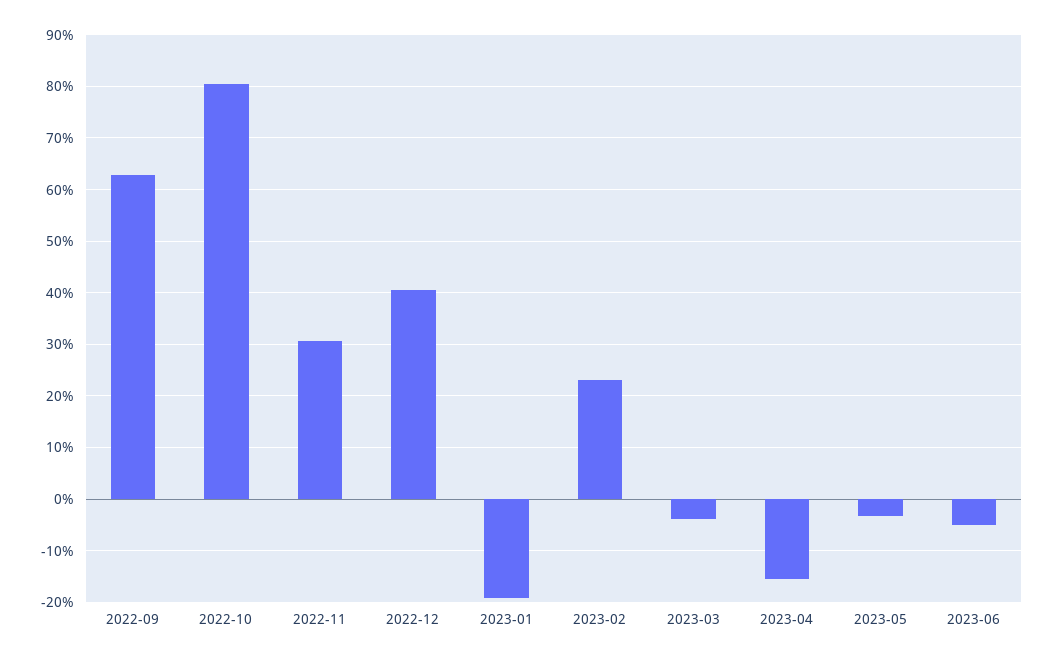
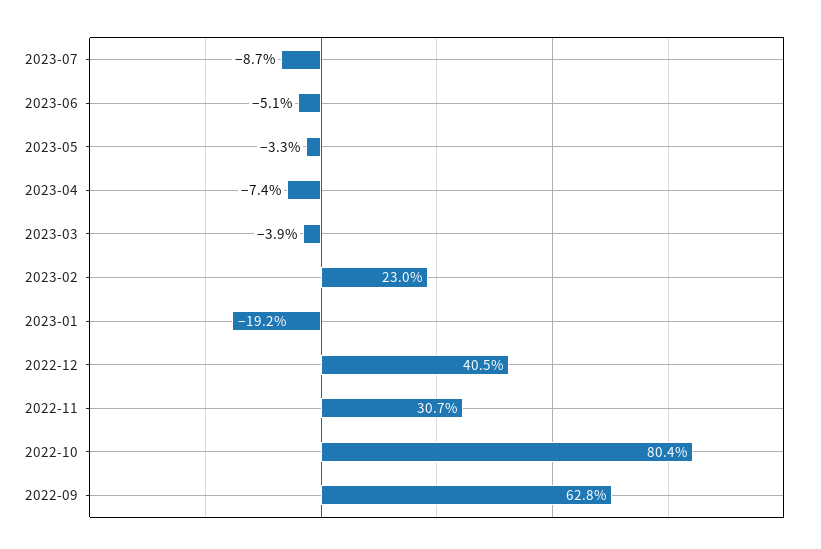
2023-04: -16 -> -7.4
2023-07: none -> -8.7

